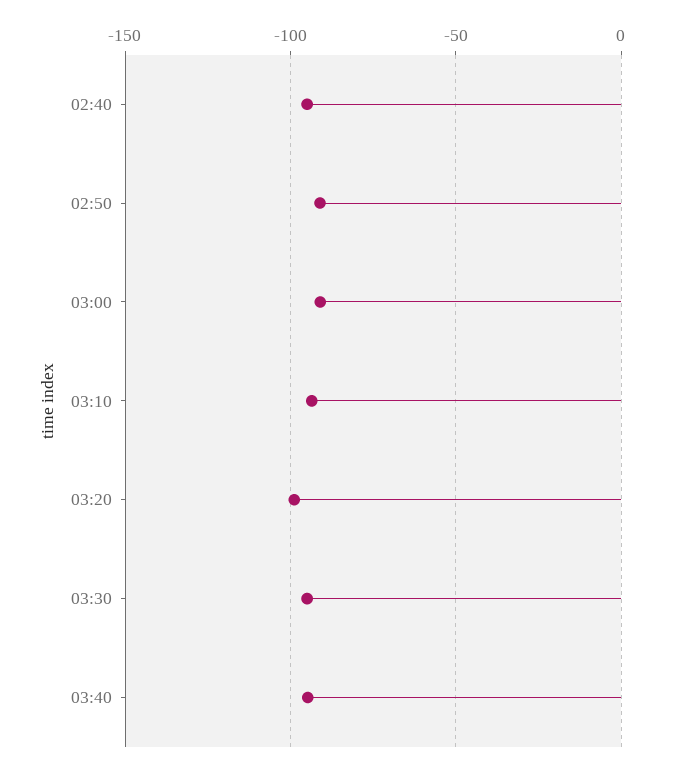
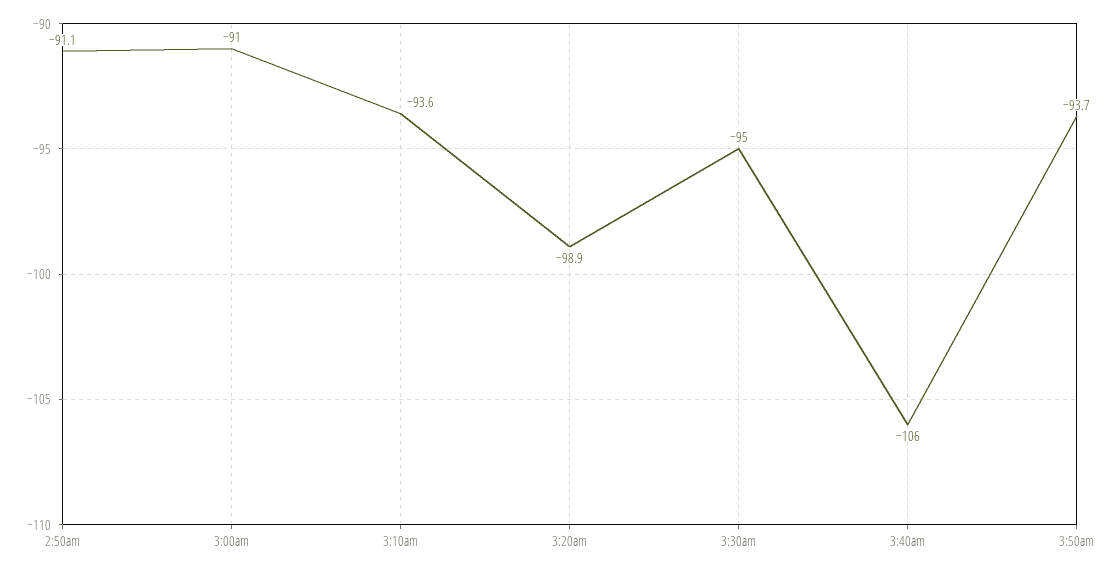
02:40: -95 -> none
03:40: -95 -> -106
3:50am: none -> -93.7

